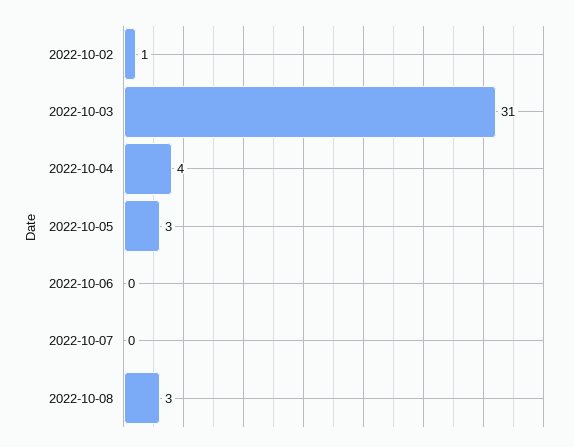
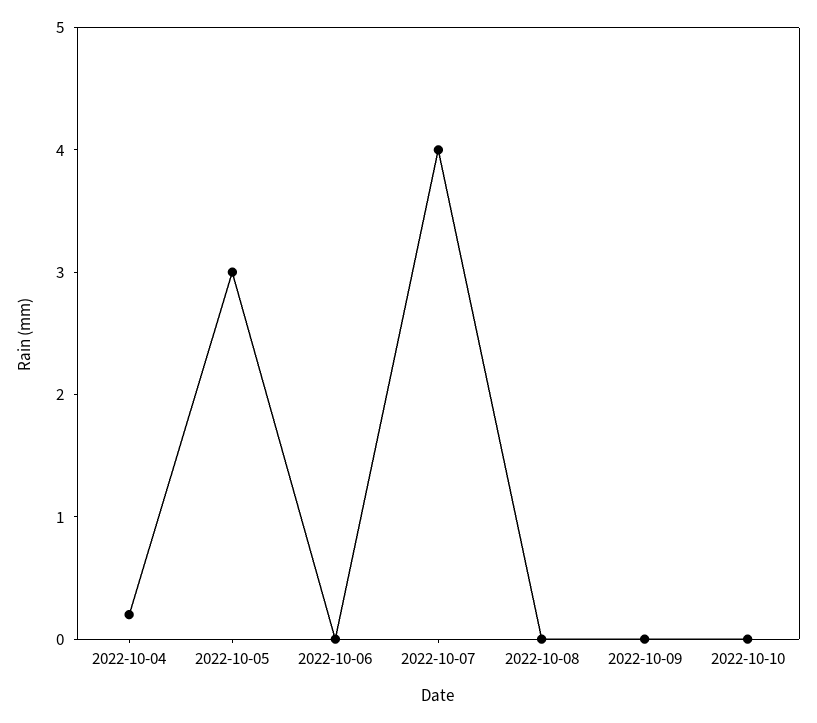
2022-10-02: 1 -> none
2022-10-03: 31 -> none
2022-10-04: 4 -> 0.2
2022-10-07: 0 -> 4
2022-10-08: 3 -> 0
2022-10-09: none -> 0
2022-10-10: none -> 0

